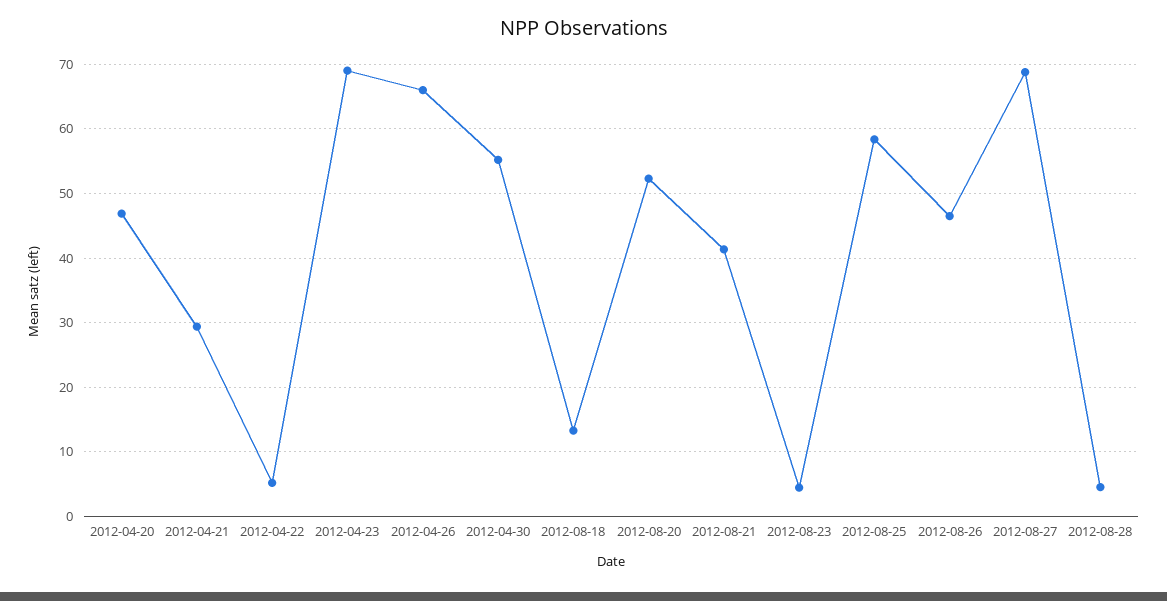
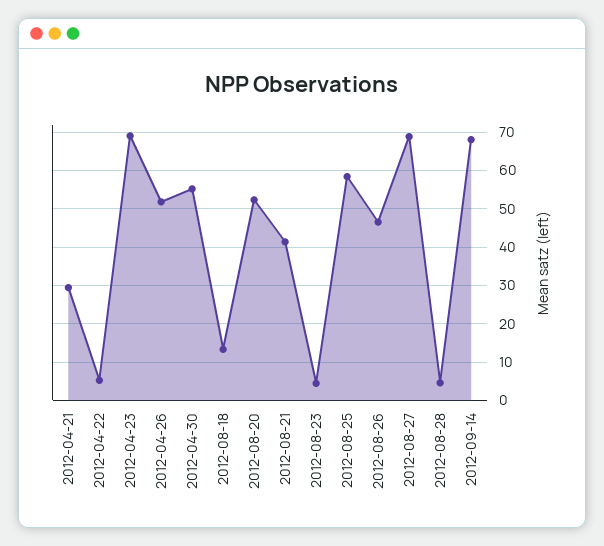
2012-04-20: 47 -> none
2012-04-26: 66 -> 52
2012-09-14: none -> 68

